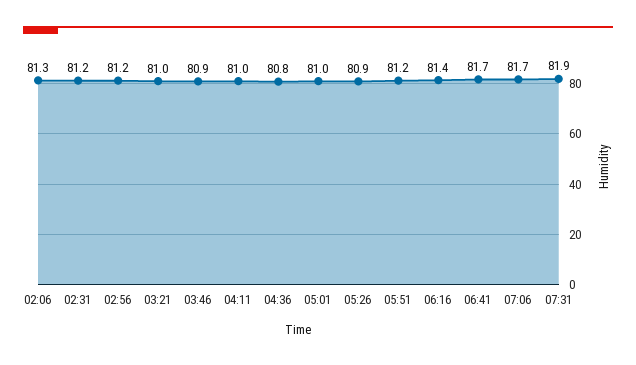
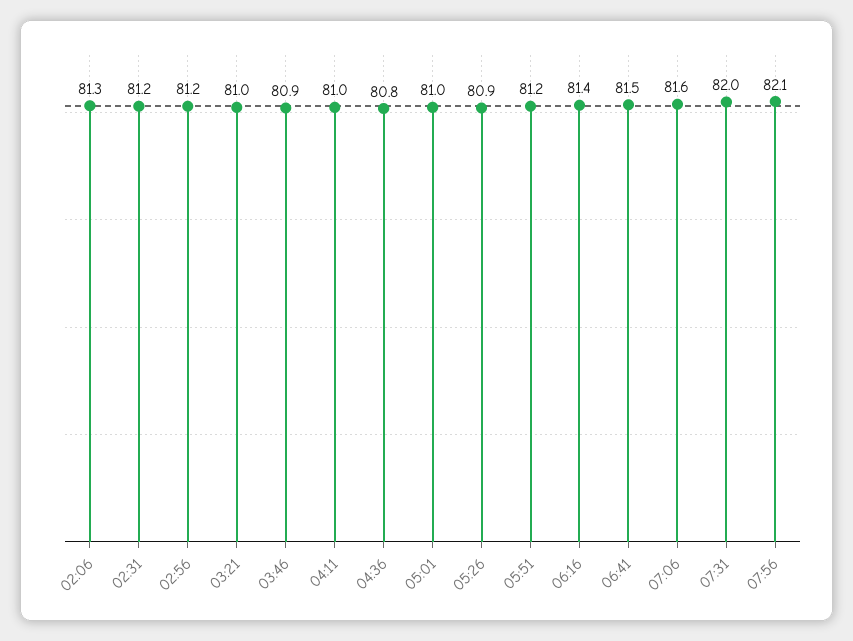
06:41: 81.7 -> 81.5
07:06: 81.7 -> 81.6
07:31: 81.9 -> 82
07:56: none -> 82.1

